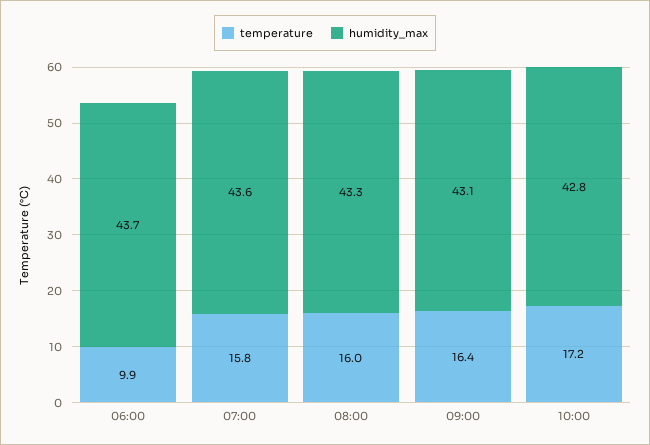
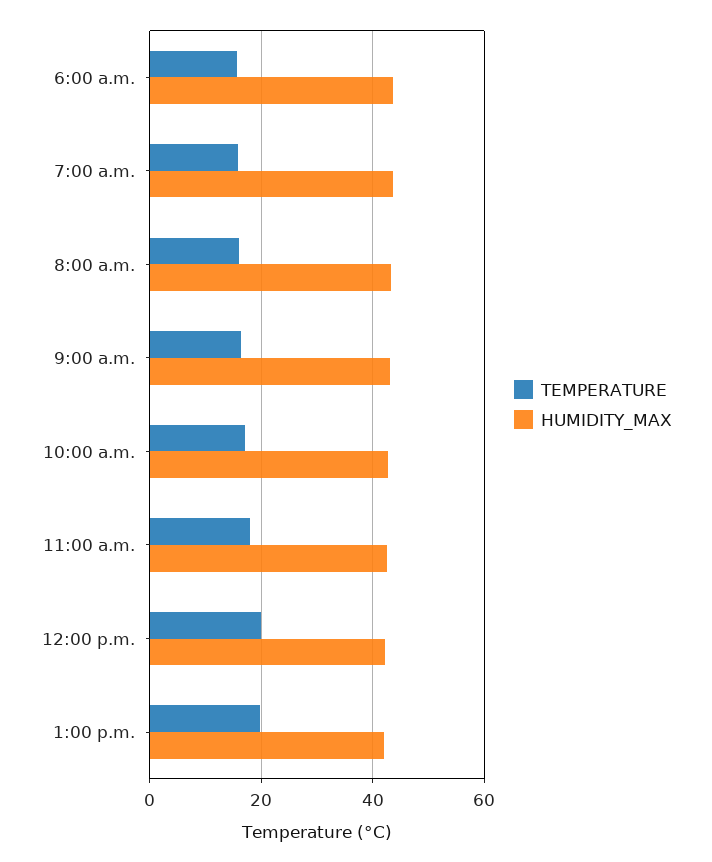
temperature, 06:00: 9.9 -> 16
temperature, 11:00 a.m.: none -> 18
humidity_max, 11:00 a.m.: none -> 42
temperature, 12:00 p.m.: none -> 20
humidity_max, 12:00 p.m.: none -> 42
temperature, 1:00 p.m.: none -> 20
humidity_max, 1:00 p.m.: none -> 42

